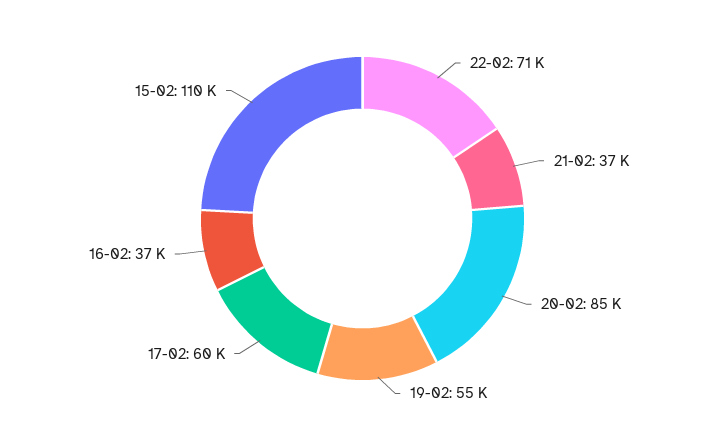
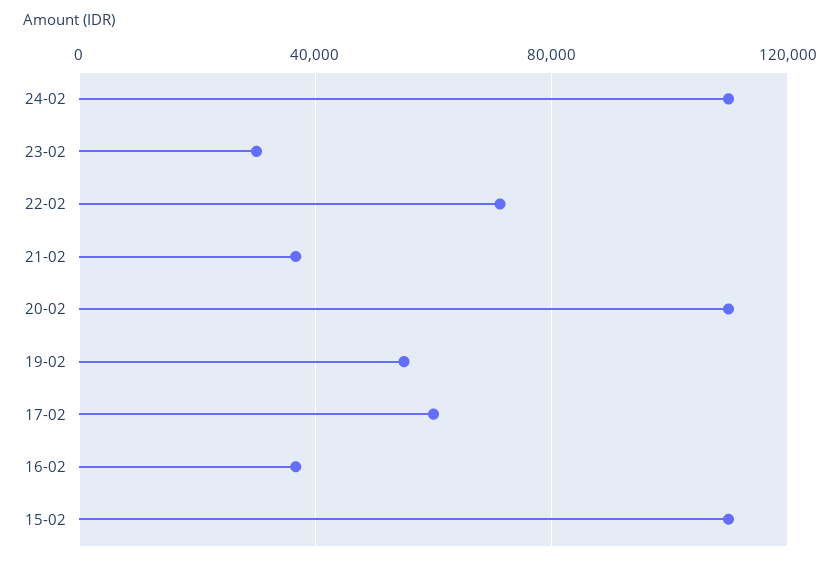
20-02: 85000 -> 110000
24-02: none -> 110000
23-02: none -> 30000

